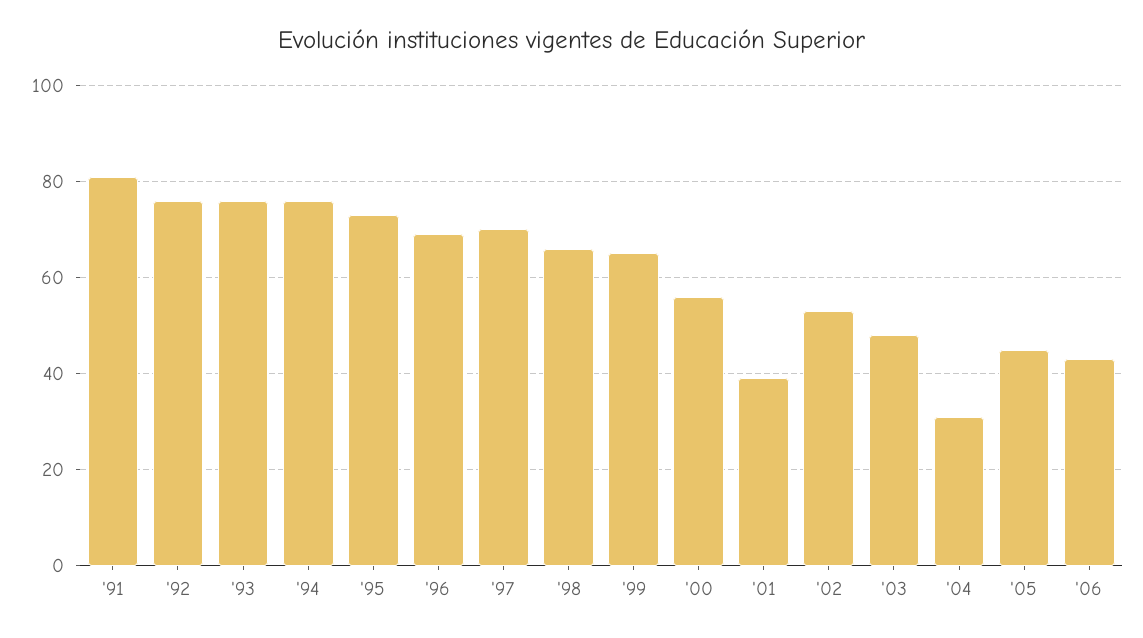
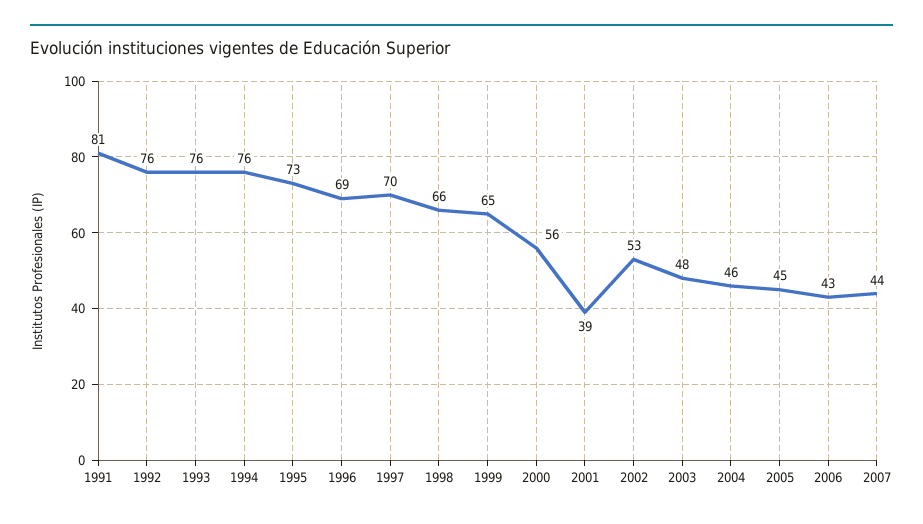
'04: 30 -> 46
2007: none -> 44

